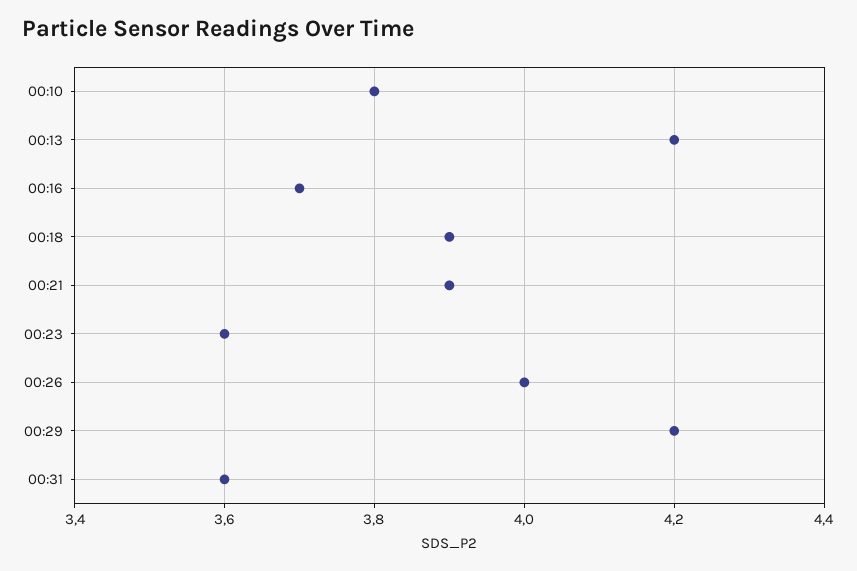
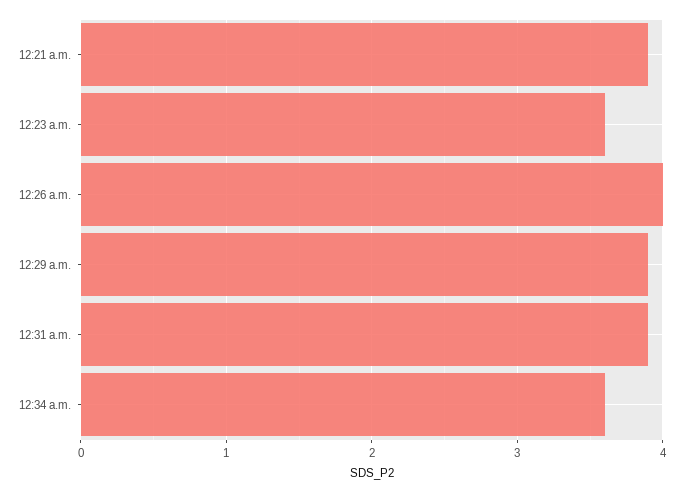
00:10: 3.8 -> none
00:13: 4.2 -> none
00:16: 3.7 -> none
00:18: 3.9 -> none
00:29: 4.2 -> 3.9
00:31: 3.6 -> 3.9
12:34 a.m.: none -> 3.6

